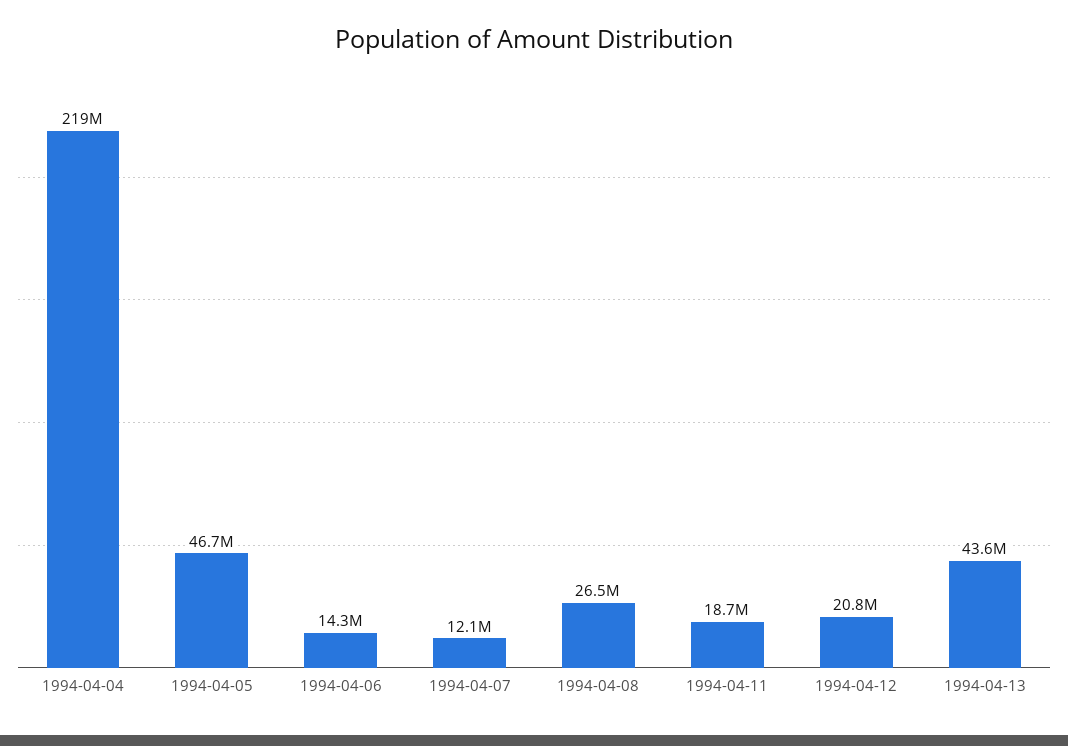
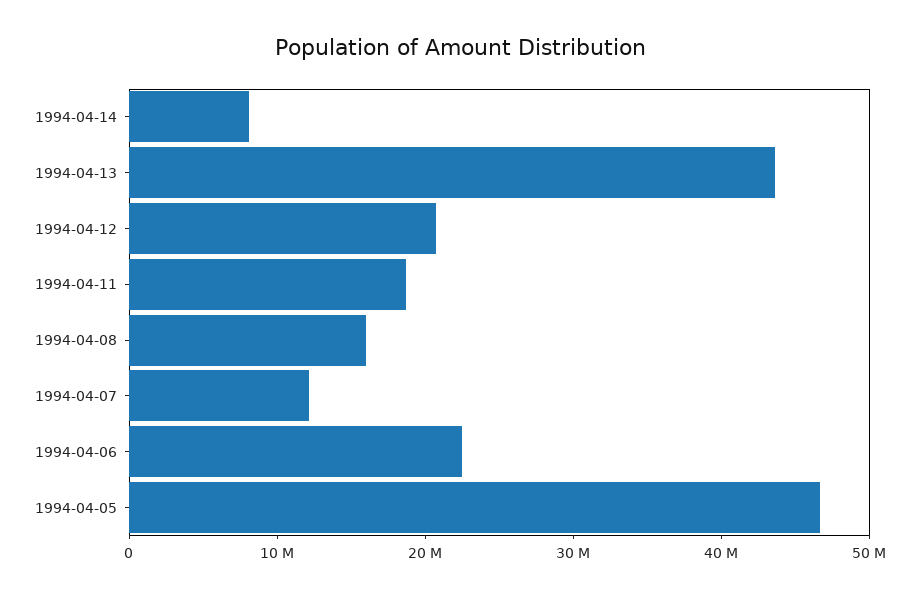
1994-04-04: 219000000 -> none
1994-04-06: 14300000 -> 22000000
1994-04-08: 26500000 -> 16000000
1994-04-14: none -> 8000000

